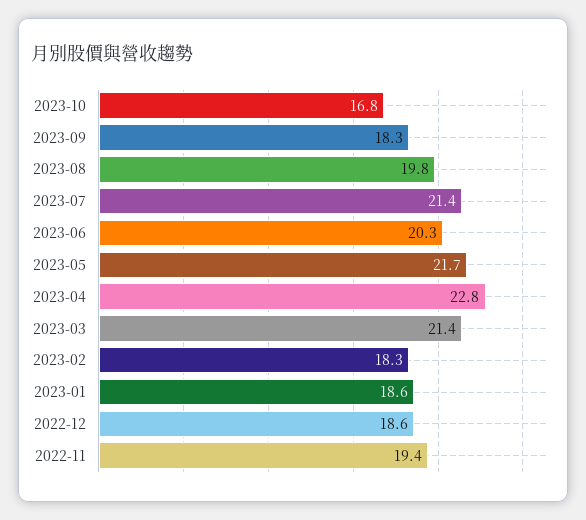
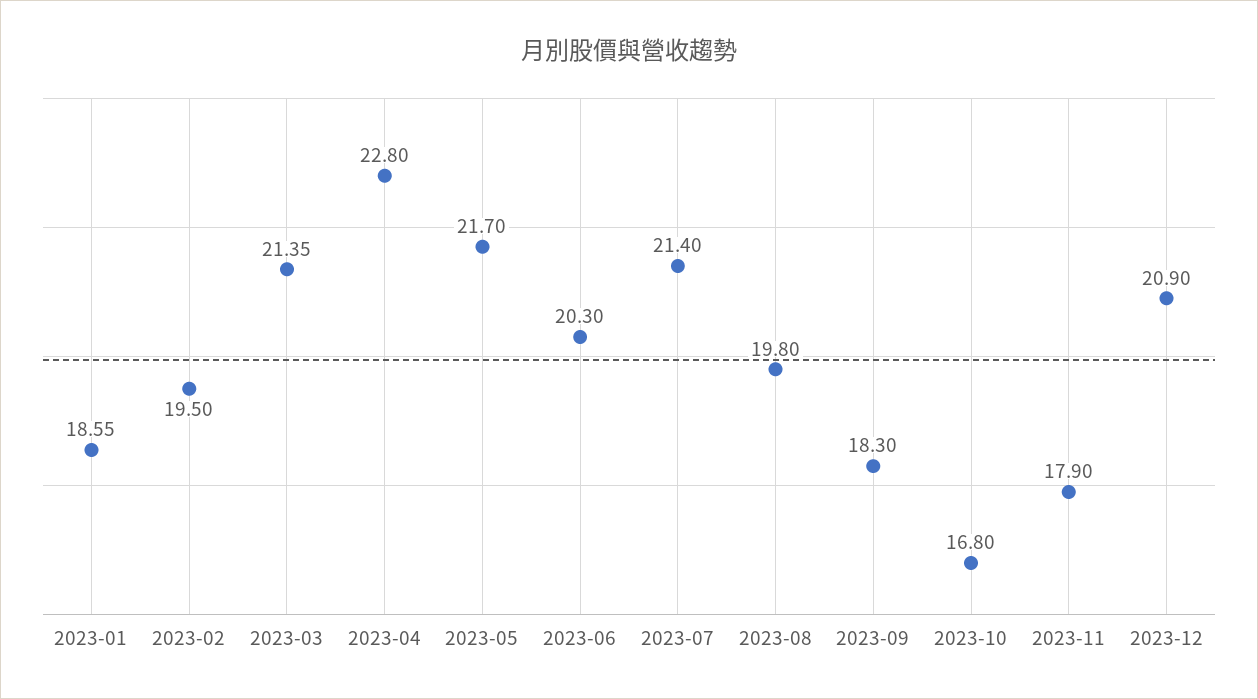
2023-02: 18.3 -> 19.5
2022-12: 18.6 -> none
2022-11: 19.4 -> none
2023-11: none -> 17.9
2023-12: none -> 20.9

